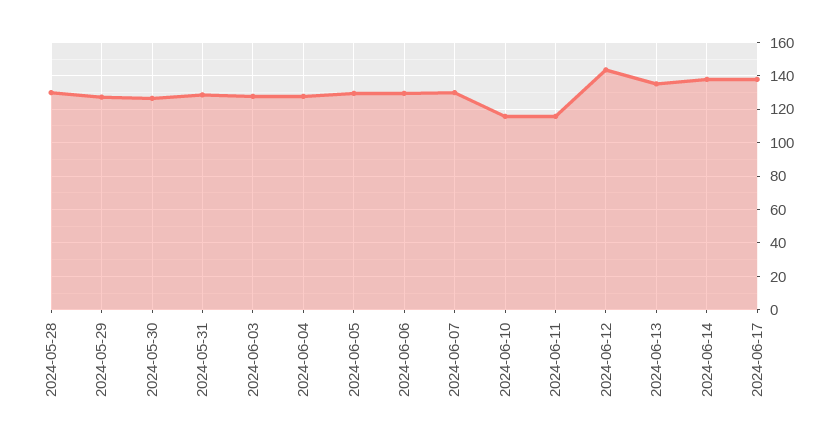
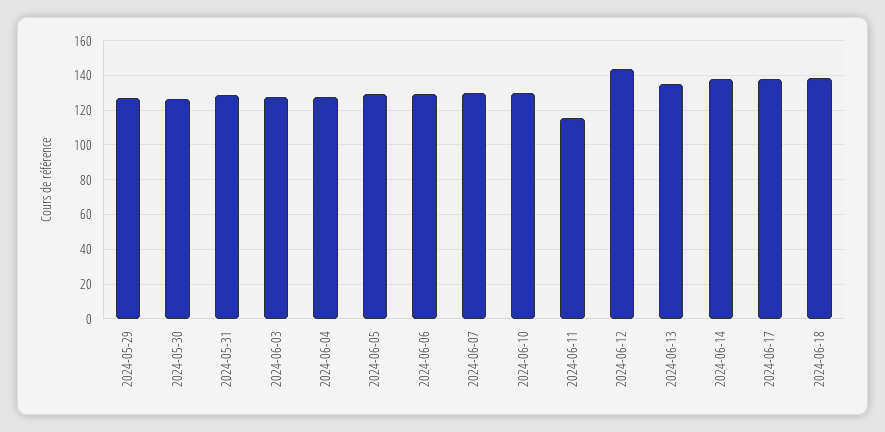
2024-05-28: 130 -> none
2024-06-10: 115 -> 130
2024-06-18: none -> 140

